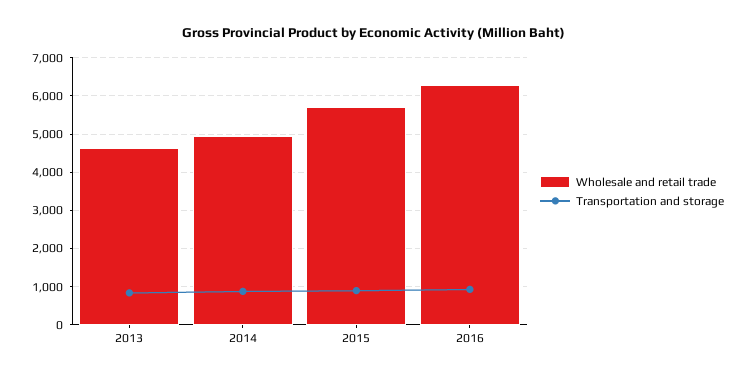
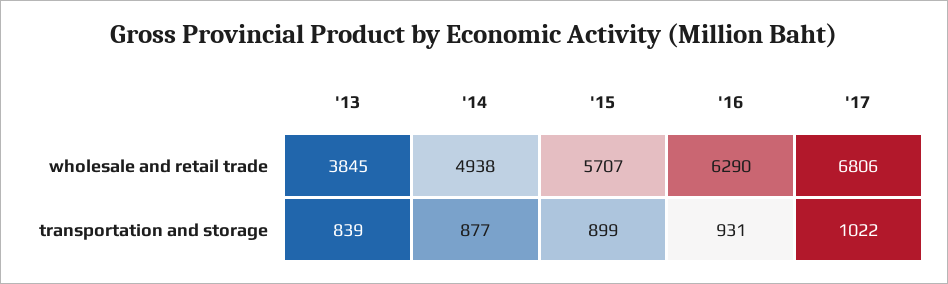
Wholesale and retail trade, 2013: 4600 -> 3845
Wholesale and retail trade, '17: none -> 6806
Transportation and storage, '17: none -> 1022

